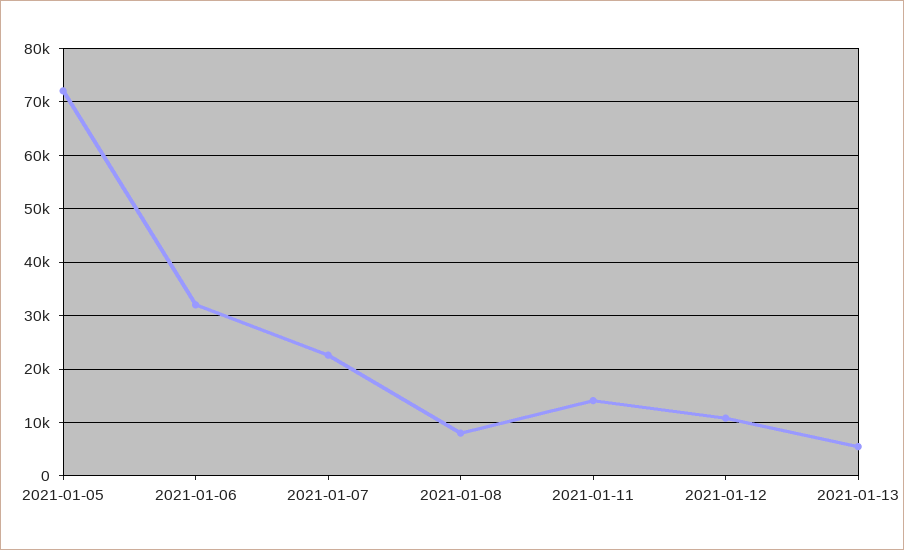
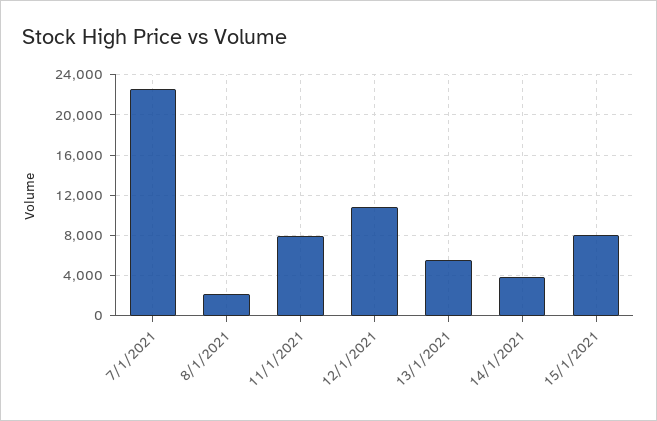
2021-01-05: 72000 -> none
2021-01-06: 32000 -> none
2021-01-08: 8000 -> 2000
2021-01-11: 14000 -> 8000
14/1/2021: none -> 4000
15/1/2021: none -> 8000

